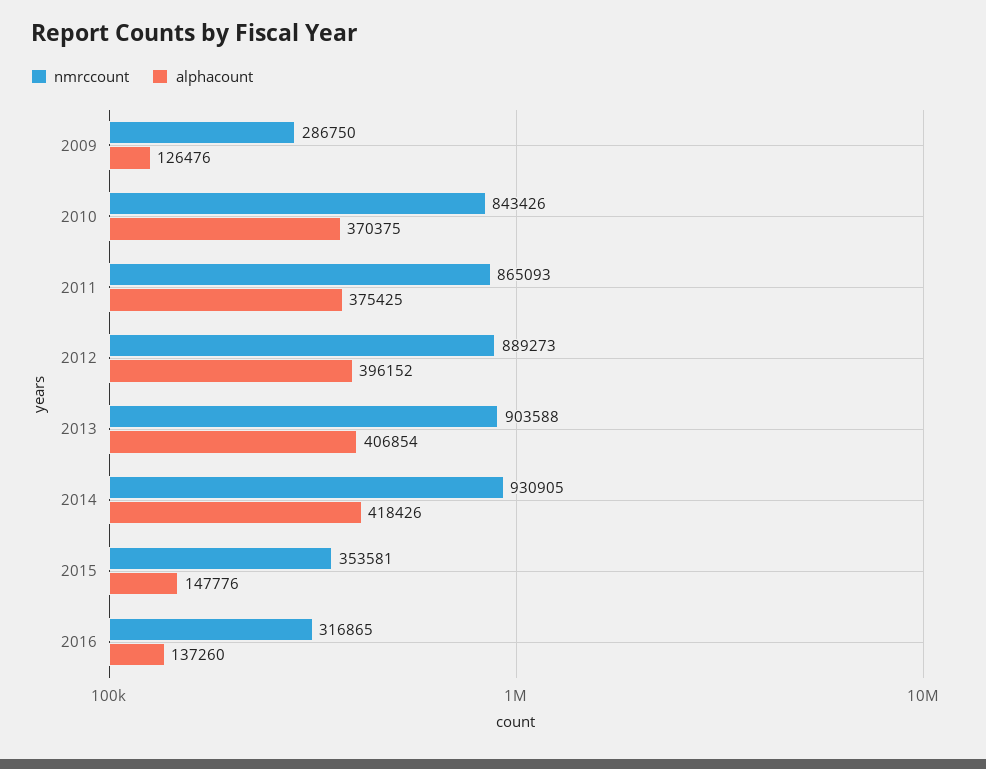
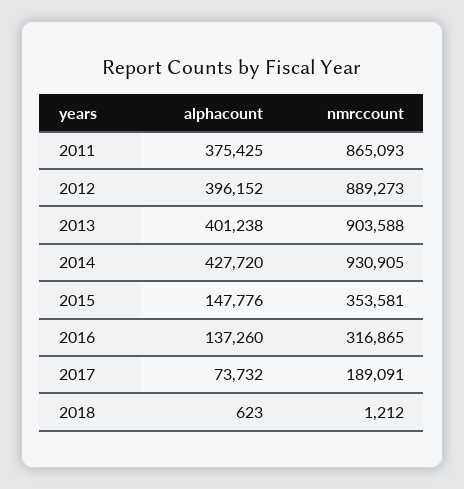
nmrccount, 2009: 286750 -> none
alphacount, 2009: 126476 -> none
nmrccount, 2010: 843426 -> none
alphacount, 2010: 370375 -> none
alphacount, 2013: 406854 -> 401238
alphacount, 2014: 418426 -> 427720
alphacount, 2017: none -> 73732
nmrccount, 2017: none -> 189091
alphacount, 2018: none -> 623
nmrccount, 2018: none -> 1212

